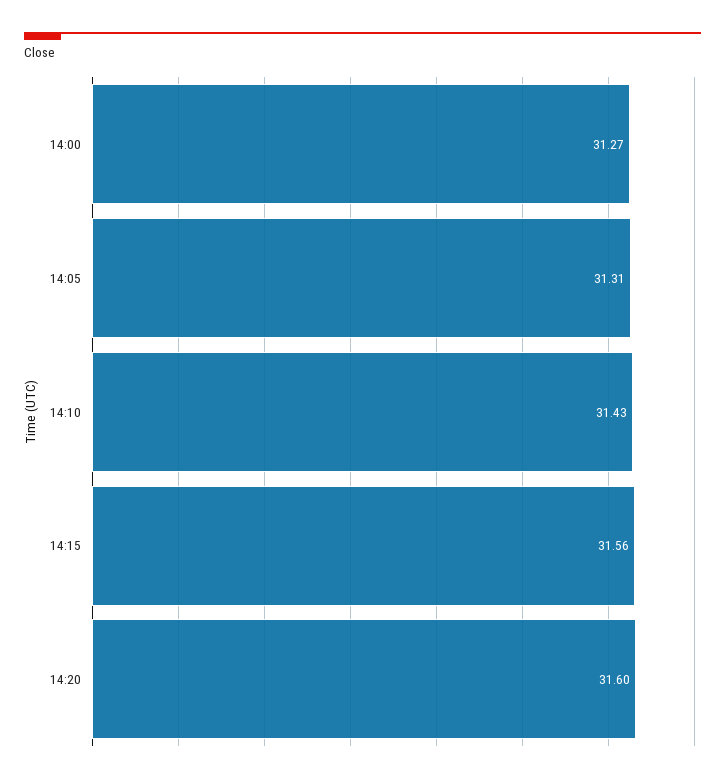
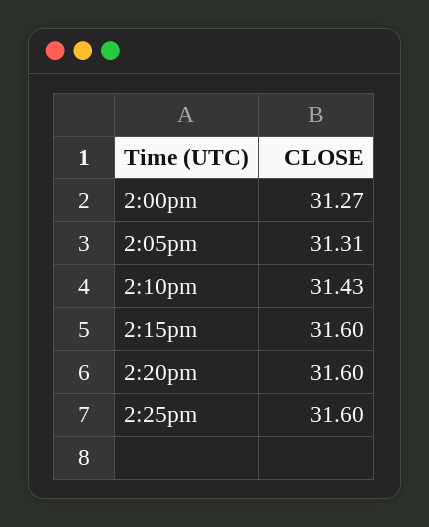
14:15: 31.56 -> 31.6
2:25pm: none -> 31.6

